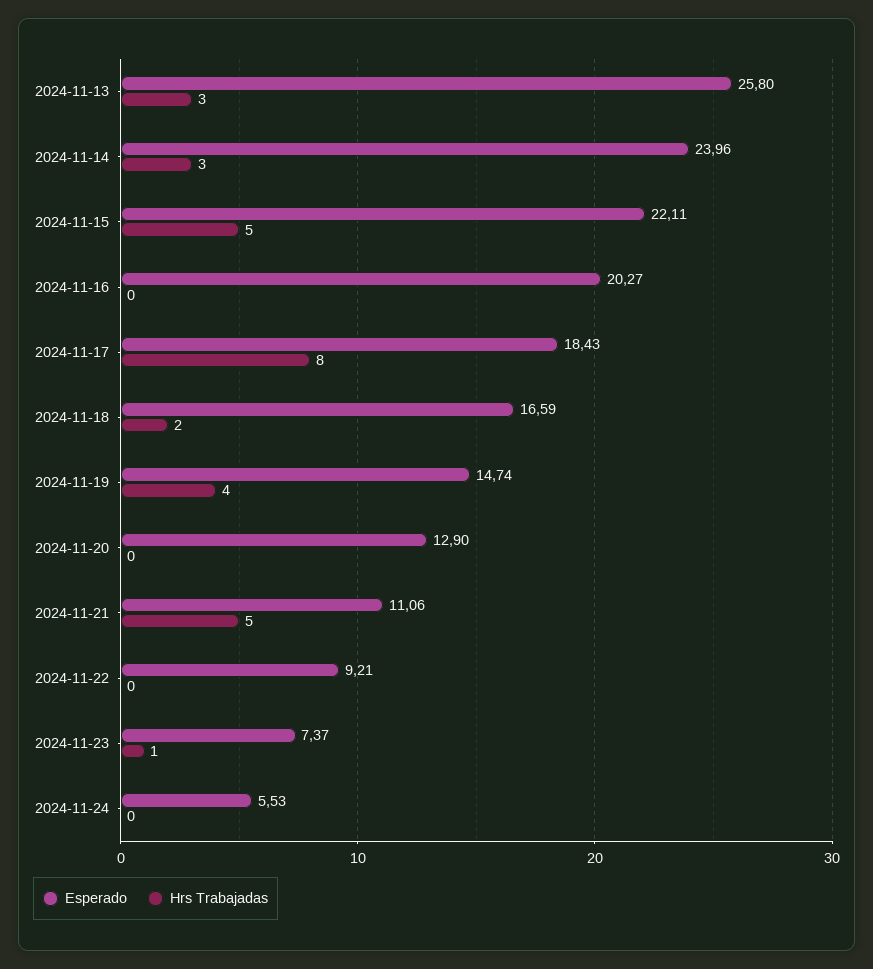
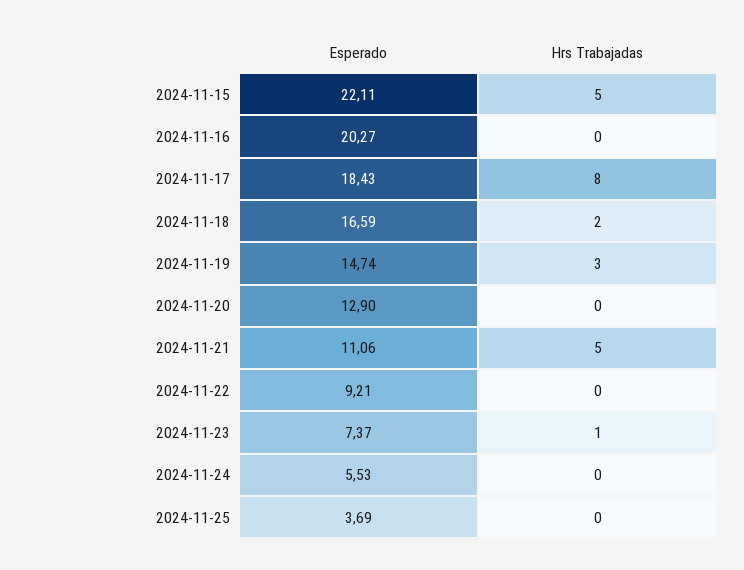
Esperado, 2024-11-13: 25.8 -> none
Hrs Trabajadas, 2024-11-13: 3 -> none
Esperado, 2024-11-14: 23.96 -> none
Hrs Trabajadas, 2024-11-14: 3 -> none
Hrs Trabajadas, 2024-11-19: 4 -> 3
Esperado, 2024-11-25: none -> 3.69
Hrs Trabajadas, 2024-11-25: none -> 0

